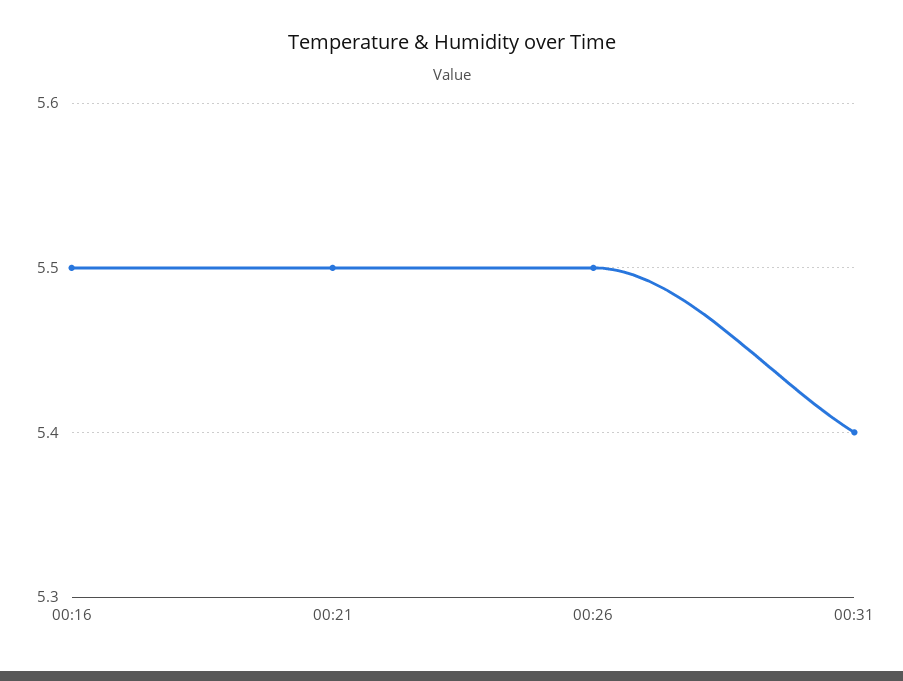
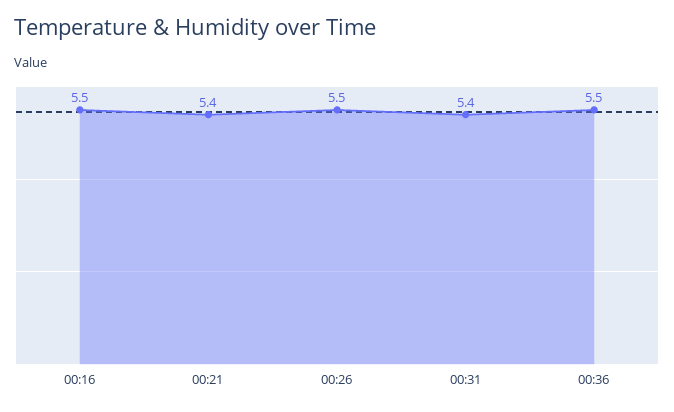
00:21: 5.5 -> 5.4
00:36: none -> 5.5

